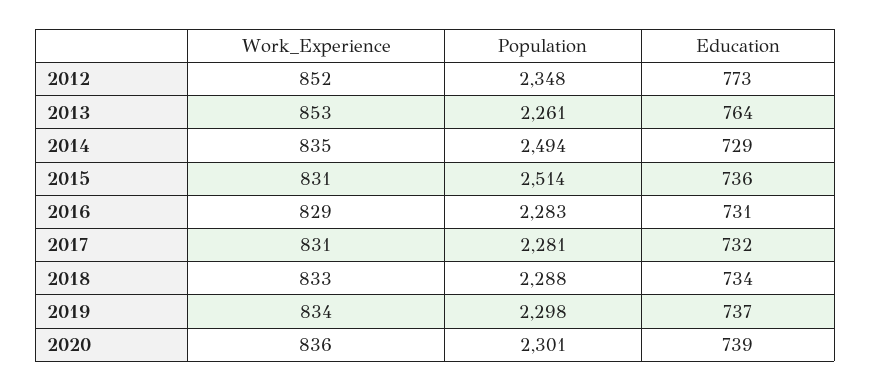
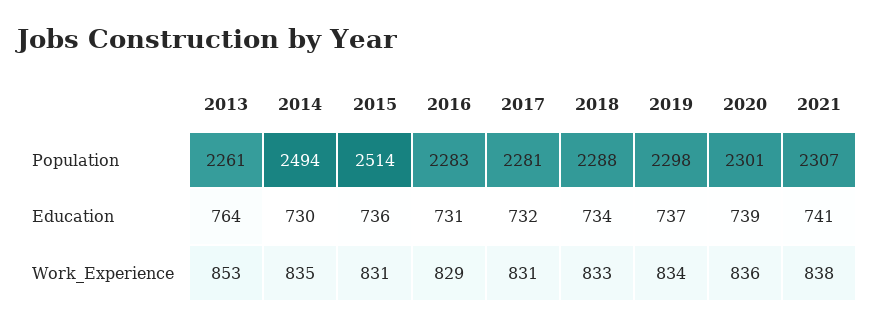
Work_Experience, 2012: 852 -> none
Population, 2012: 2348 -> none
Education, 2012: 773 -> none
Education, 2014: 729 -> 730
Population, 2021: none -> 2307
Education, 2021: none -> 741
Work_Experience, 2021: none -> 838

